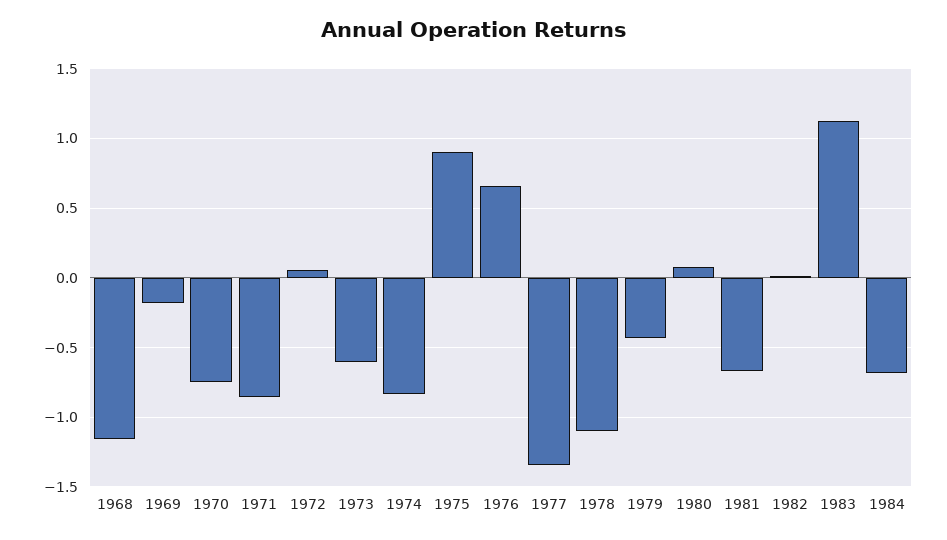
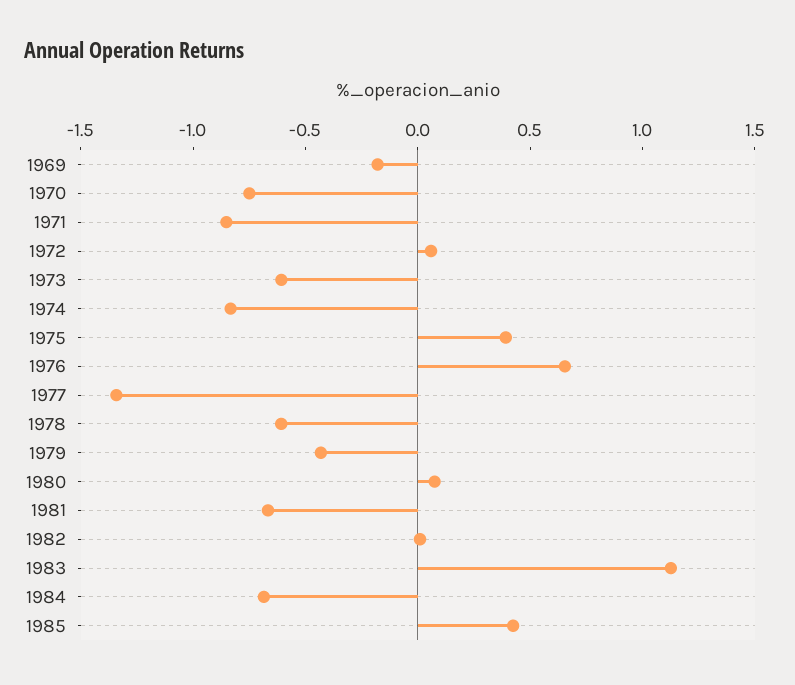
1968: -1.15 -> none
1975: 0.9 -> 0.4
1978: -1.1 -> -0.6
1985: none -> 0.4

